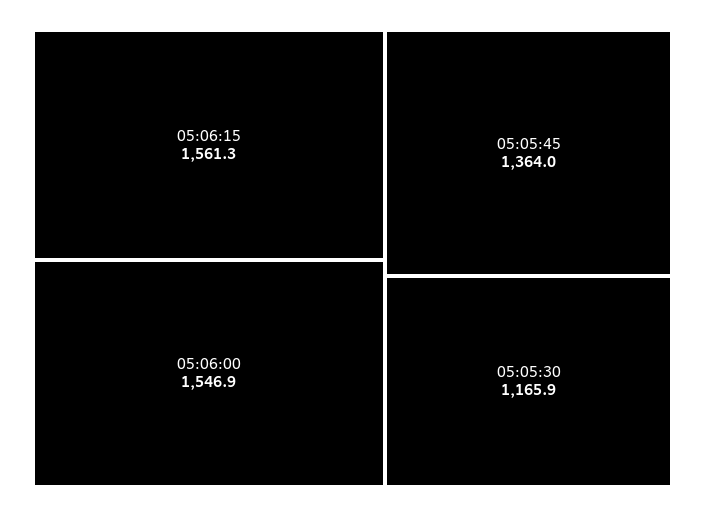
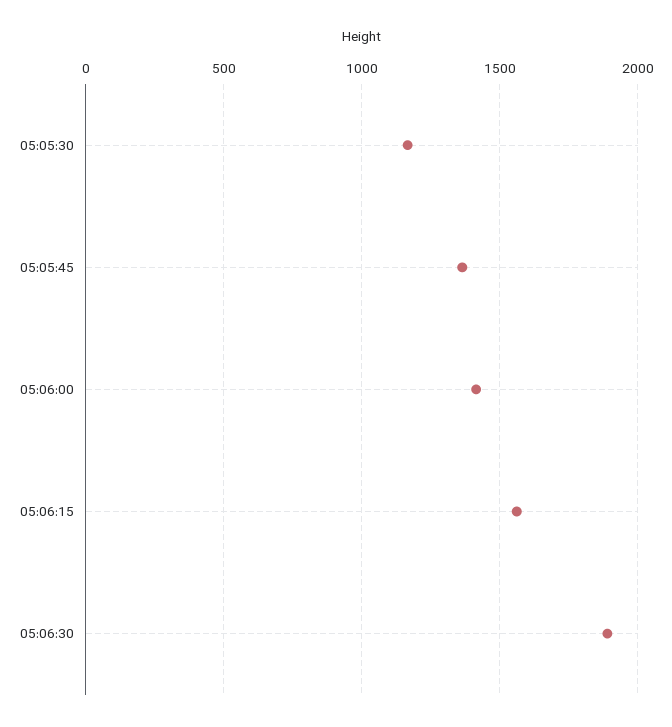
05:06:00: 1546.9 -> 1400
05:06:30: none -> 1900

